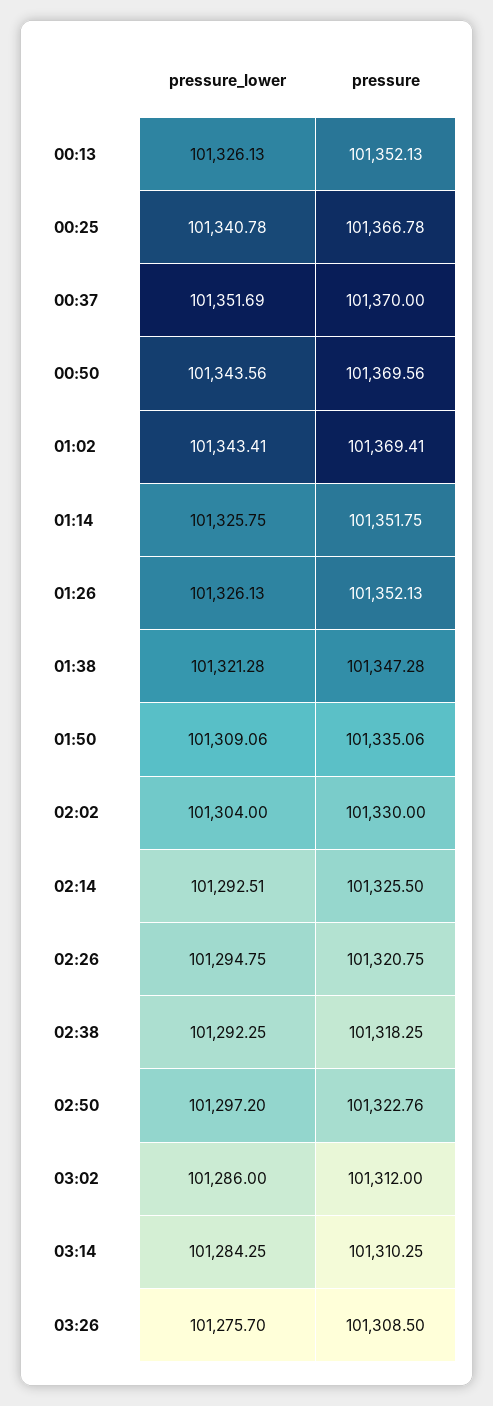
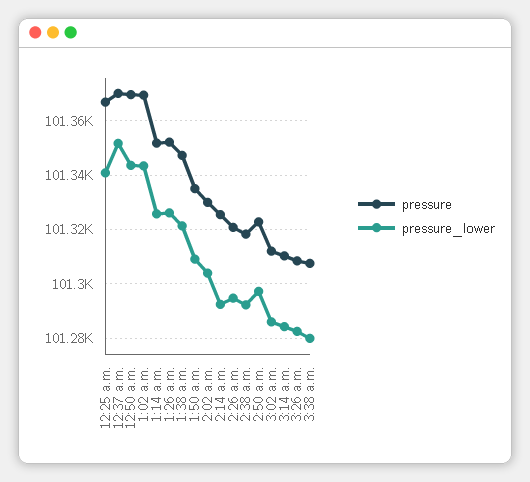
pressure_lower, 00:13: 101326.13 -> none
pressure, 00:13: 101352.13 -> none
pressure_lower, 03:26: 101275.7 -> 101282.5
pressure, 3:38 a.m.: none -> 101307.5
pressure_lower, 3:38 a.m.: none -> 101280

